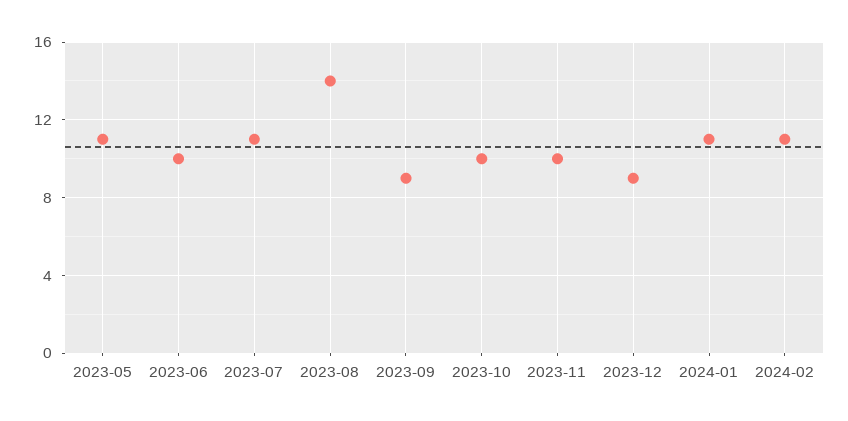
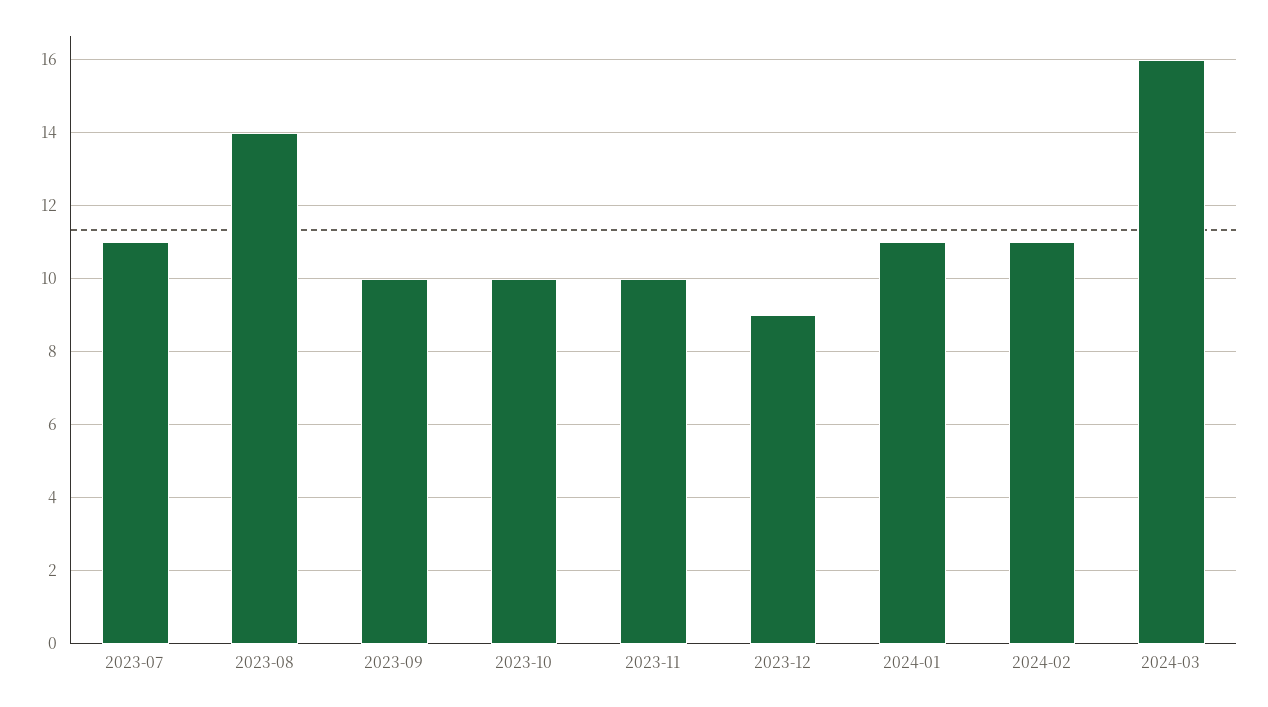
2023-05: 11 -> none
2023-06: 10 -> none
2023-09: 9 -> 10
2024-03: none -> 16

